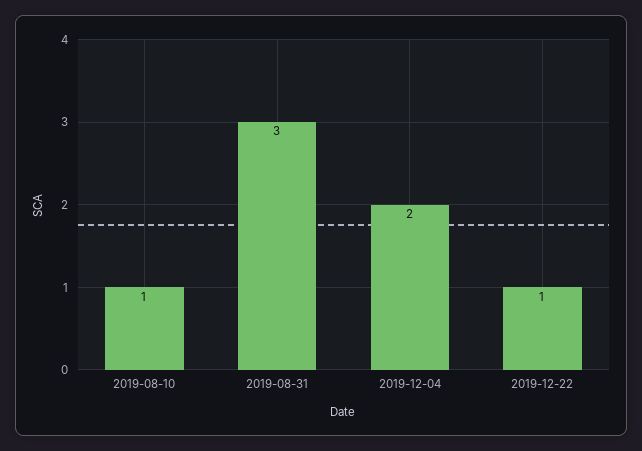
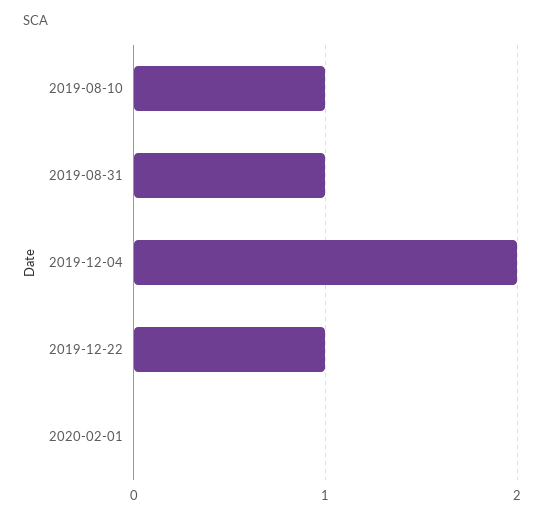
2019-08-31: 3 -> 1
2020-02-01: none -> 0

